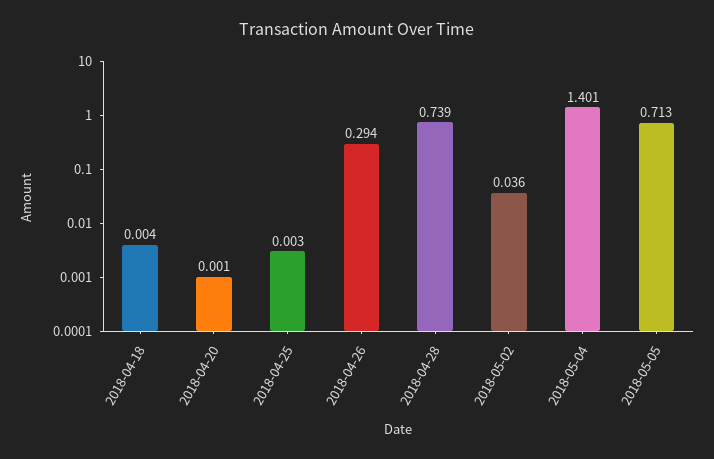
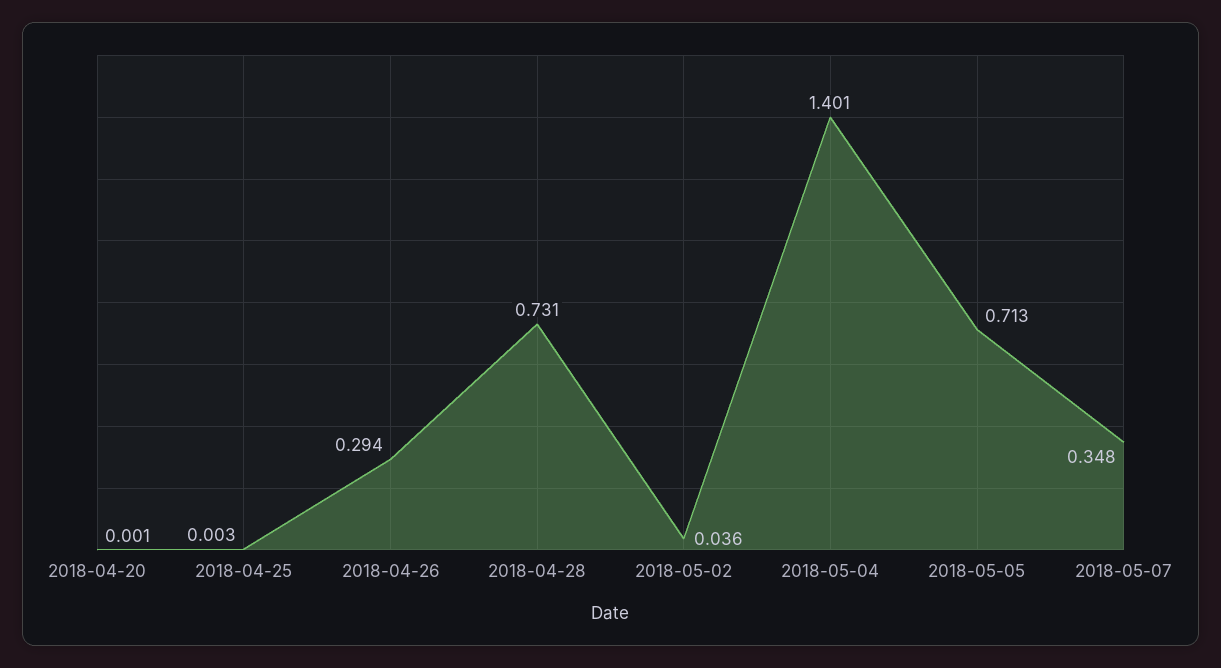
2018-04-18: 0.004 -> none
2018-04-28: 0.739 -> 0.731
2018-05-07: none -> 0.348

